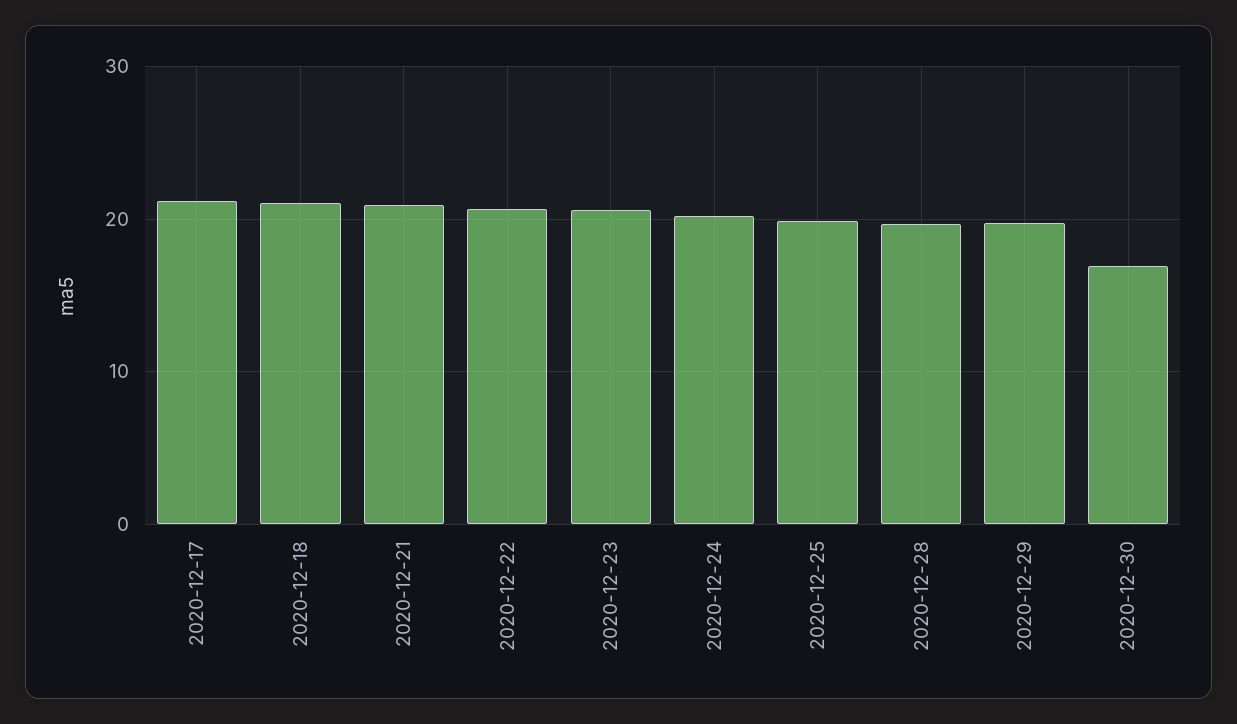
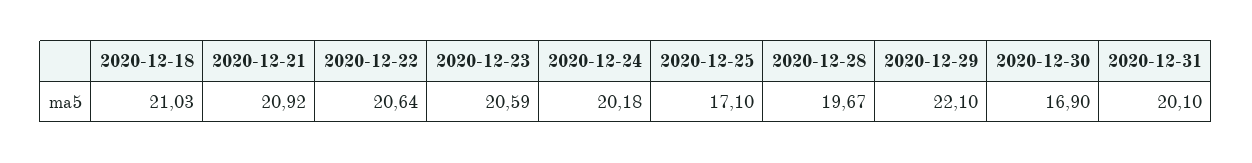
2020-12-17: 21 -> none
2020-12-25: 20 -> 17.1
2020-12-29: 20 -> 22.1
2020-12-31: none -> 20.1

